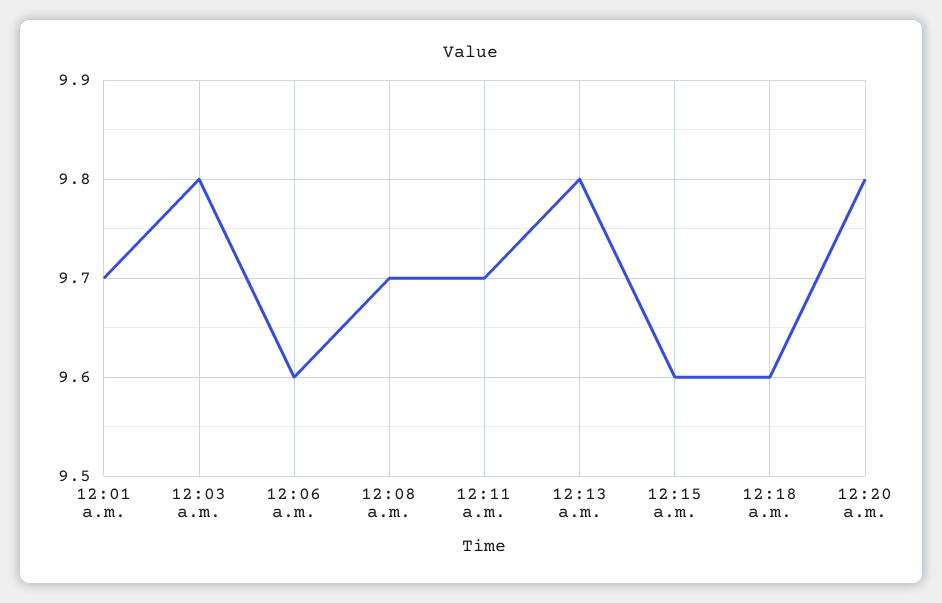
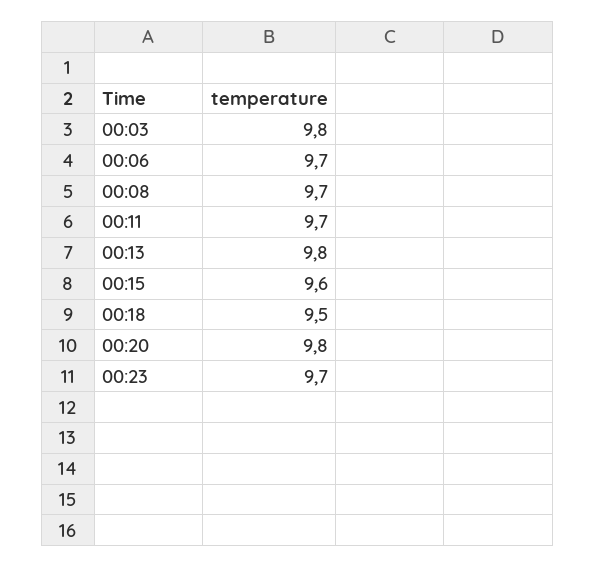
12:01 a.m.: 9.7 -> none
12:06 a.m.: 9.6 -> 9.7
12:18 a.m.: 9.6 -> 9.5
00:23: none -> 9.7

